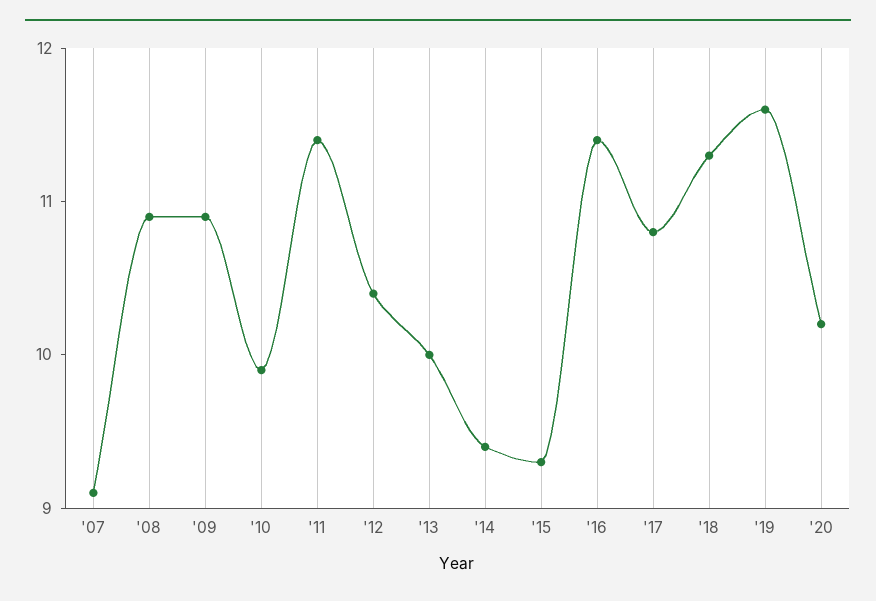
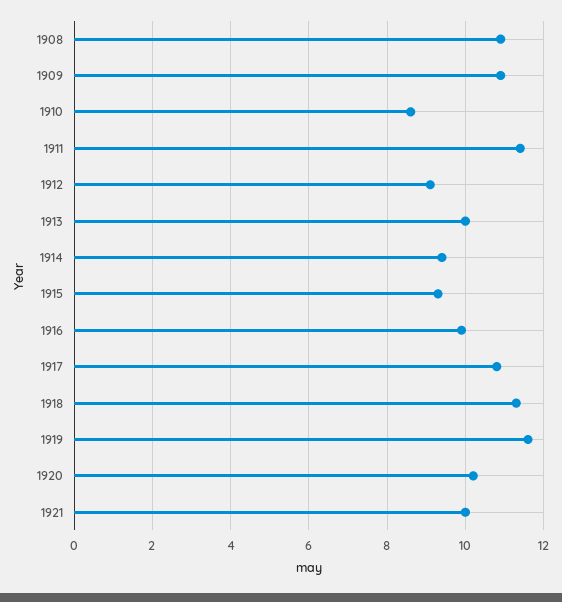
'07: 9.1 -> none
'10: 9.9 -> 8.5
'12: 10.4 -> 9
'16: 11.4 -> 10
1921: none -> 10

